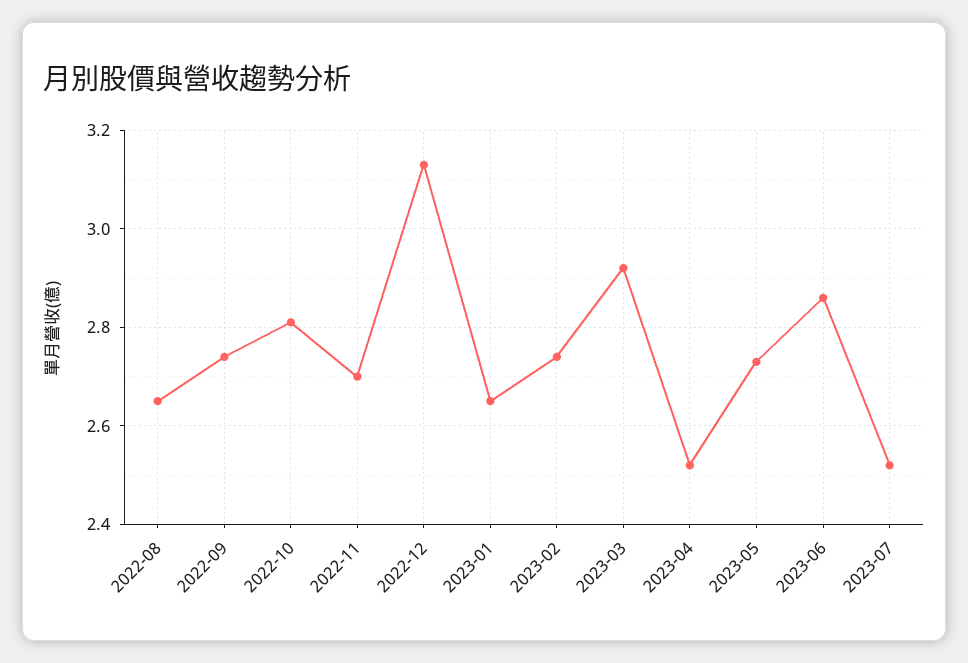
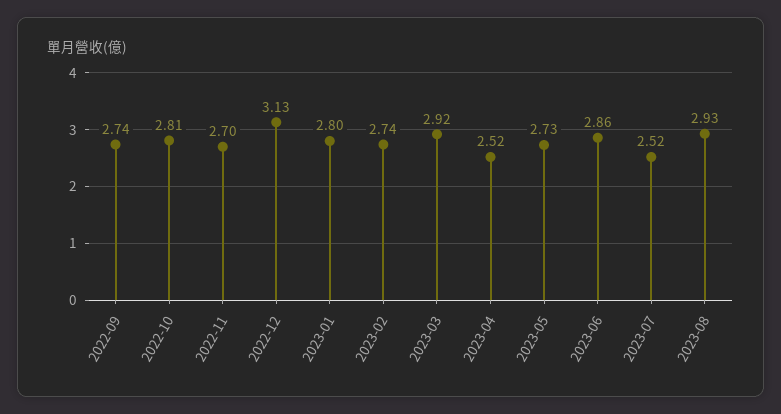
2022-08: 2.65 -> none
2023-01: 2.65 -> 2.8
2023-08: none -> 2.93

